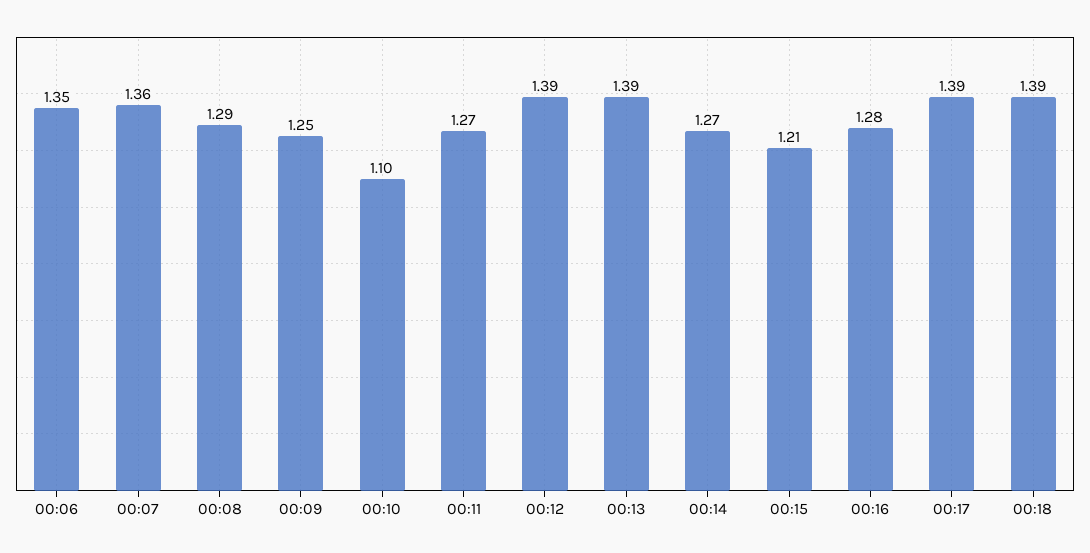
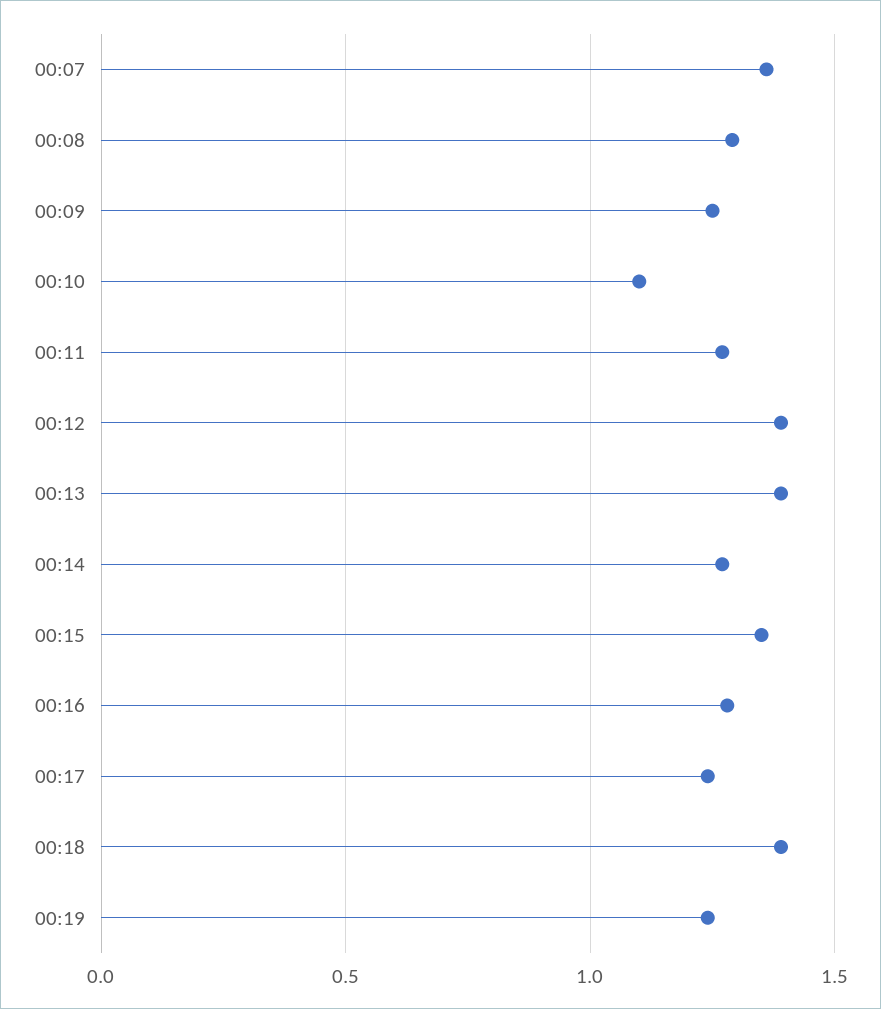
00:06: 1.35 -> none
00:15: 1.21 -> 1.35
00:17: 1.39 -> 1.25
00:19: none -> 1.25

